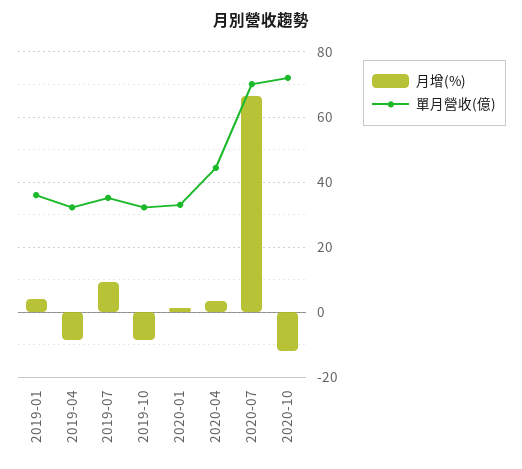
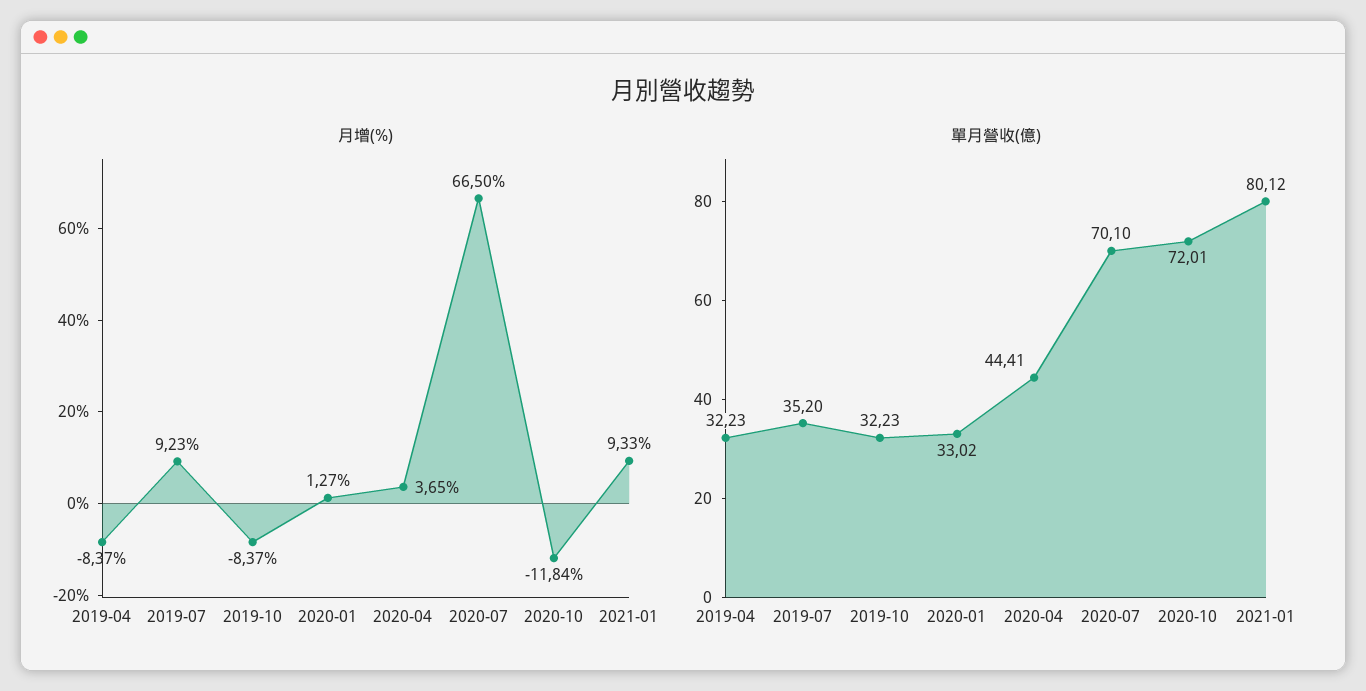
月增(%), 2019-01: 4 -> none
單月營收(億), 2019-01: 36 -> none
月增(%), 2021-01: none -> 9.33
單月營收(億), 2021-01: none -> 80.12

